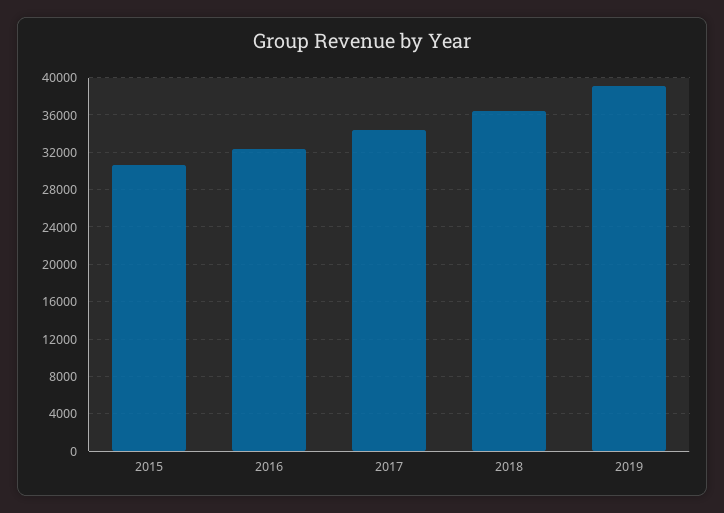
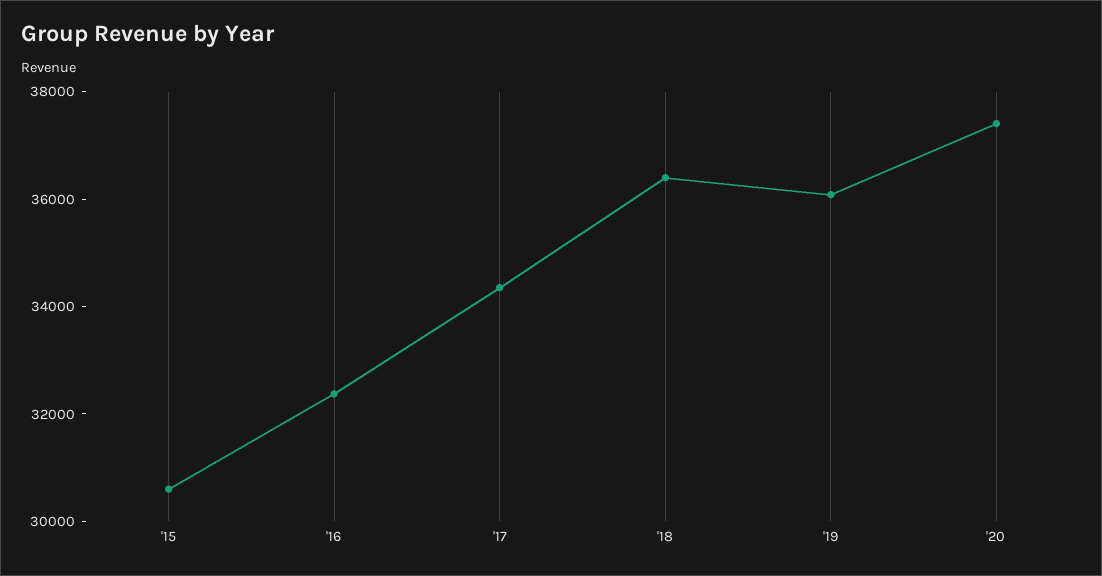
2019: 39000 -> 36000
'20: none -> 37500

